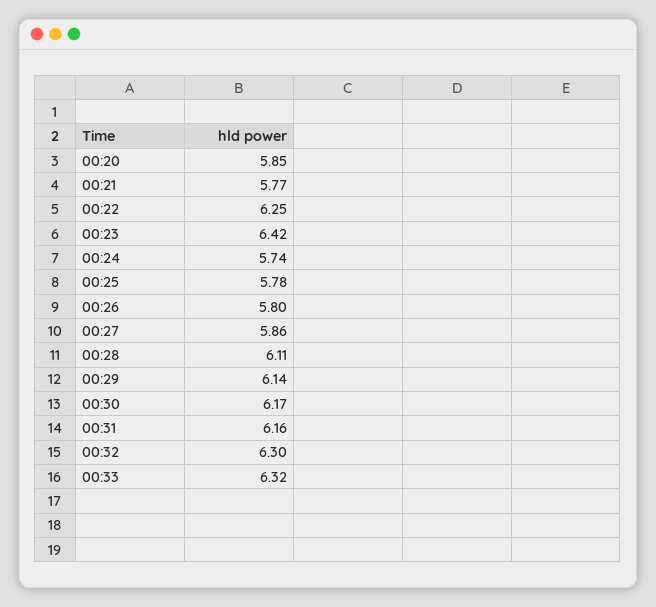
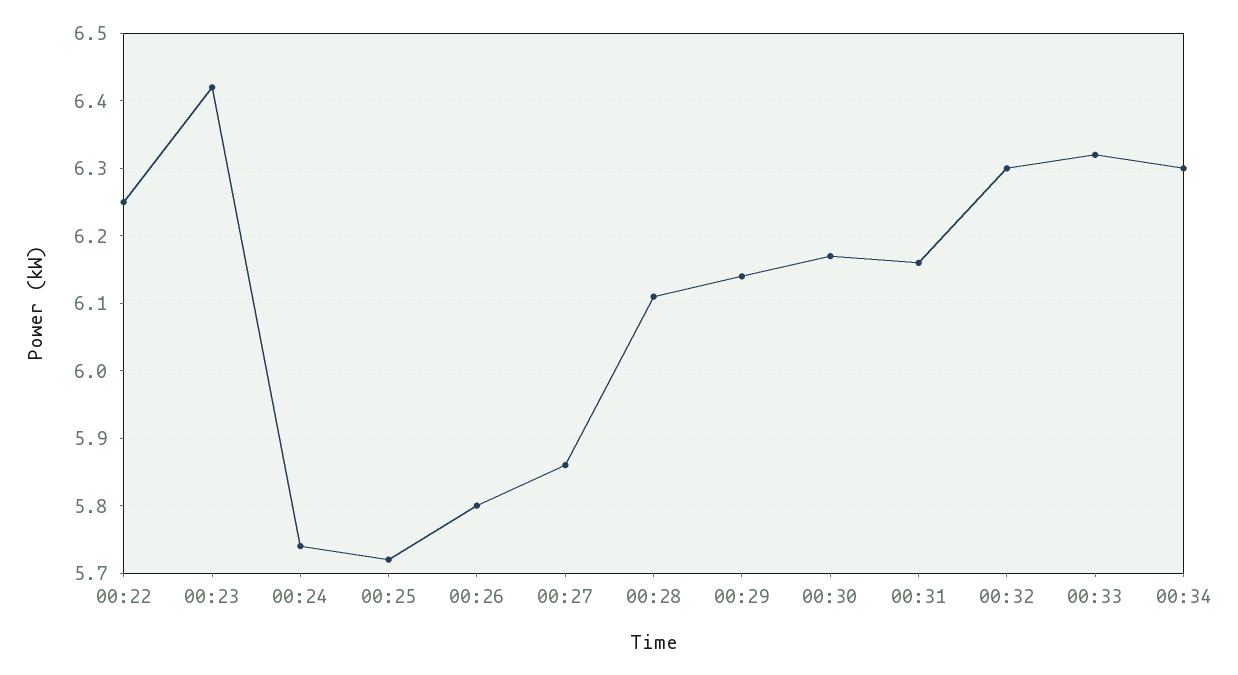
00:20: 5.85 -> none
00:21: 5.77 -> none
00:25: 5.78 -> 5.72
00:34: none -> 6.3

